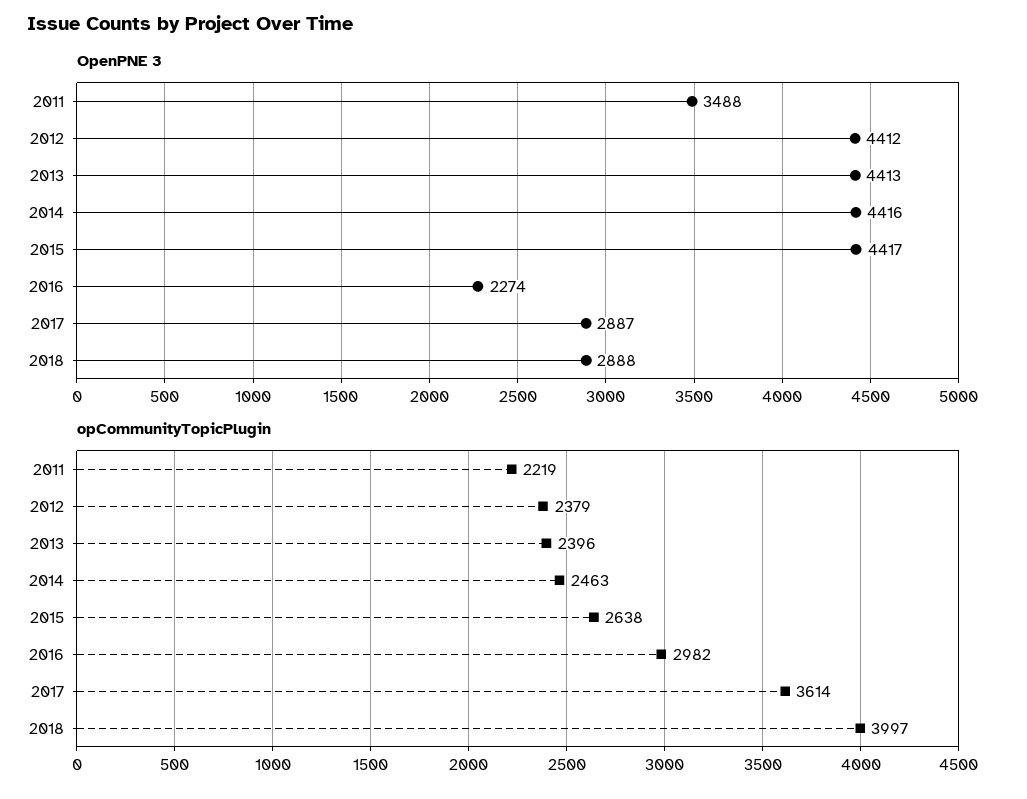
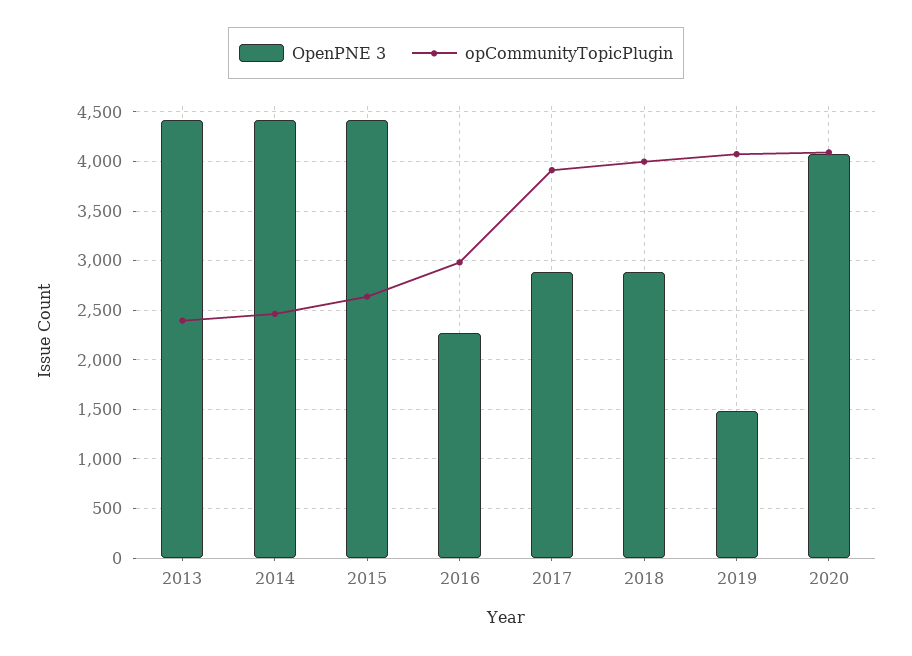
OpenPNE 3, 2011: 3488 -> none
OpenPNE 3, 2012: 4412 -> none
opCommunityTopicPlugin, 2011: 2219 -> none
opCommunityTopicPlugin, 2012: 2379 -> none
opCommunityTopicPlugin, 2017: 3614 -> 3900
OpenPNE 3, 2019: none -> 1500
opCommunityTopicPlugin, 2019: none -> 4100
OpenPNE 3, 2020: none -> 4100
opCommunityTopicPlugin, 2020: none -> 4100

